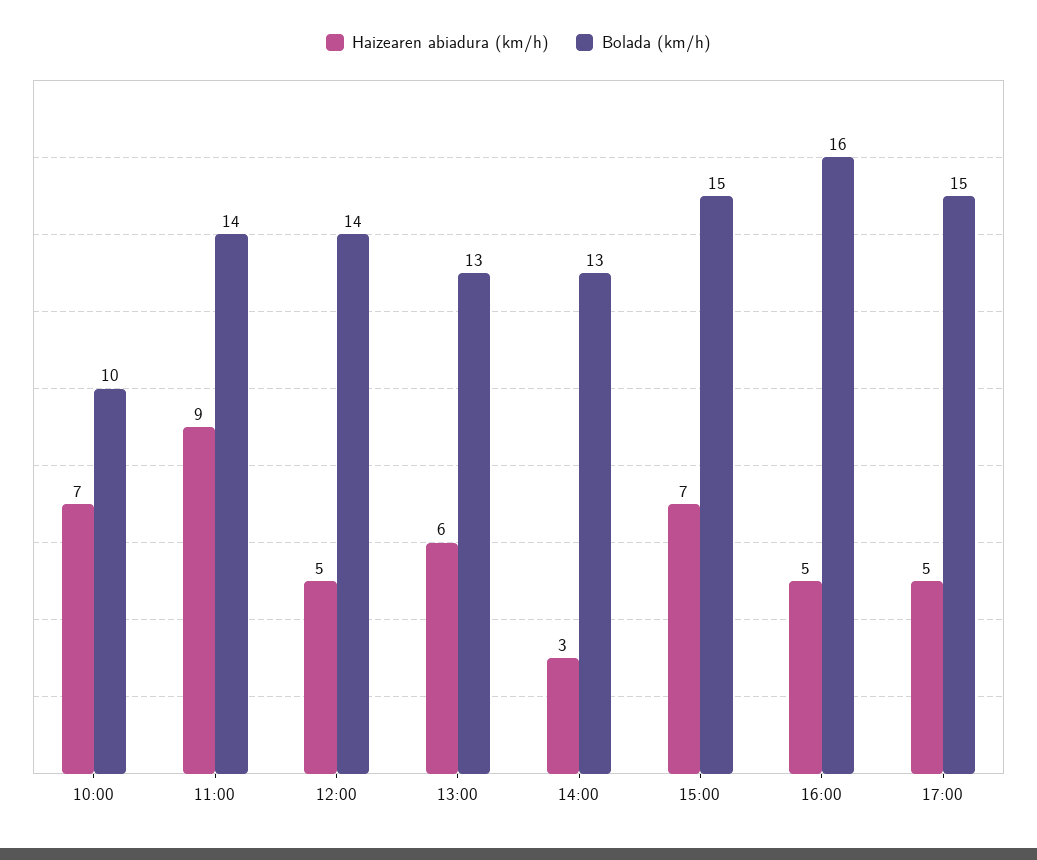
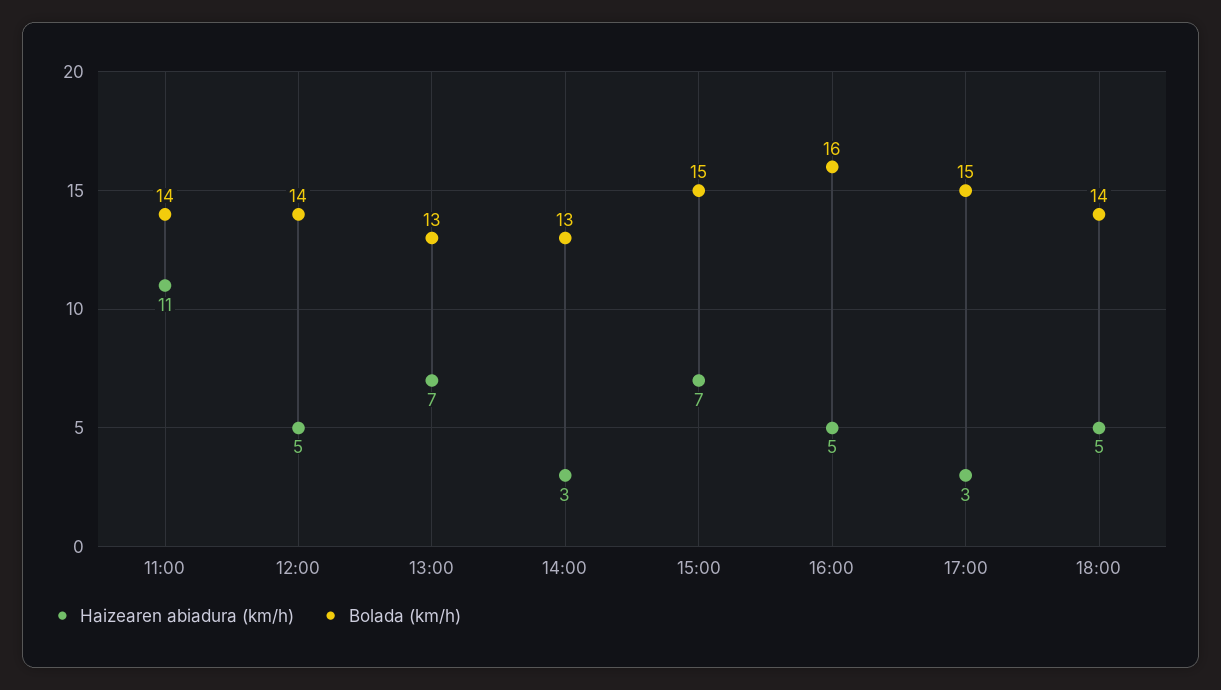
Haizearen abiadura (km/h), 10:00: 7 -> none
Bolada (km/h), 10:00: 10 -> none
Haizearen abiadura (km/h), 11:00: 9 -> 11
Haizearen abiadura (km/h), 13:00: 6 -> 7
Haizearen abiadura (km/h), 17:00: 5 -> 3
Haizearen abiadura (km/h), 18:00: none -> 5
Bolada (km/h), 18:00: none -> 14

